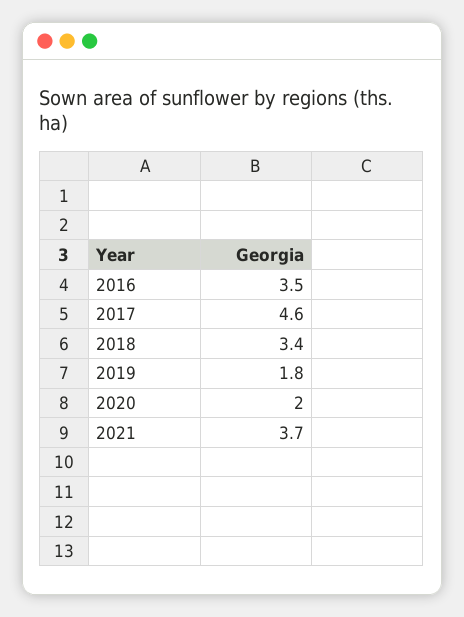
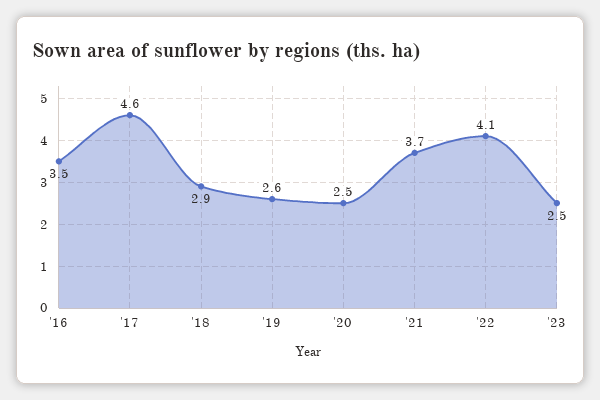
2018: 3.4 -> 2.9
2019: 1.8 -> 2.6
2020: 2 -> 2.5
'22: none -> 4.1
'23: none -> 2.5

